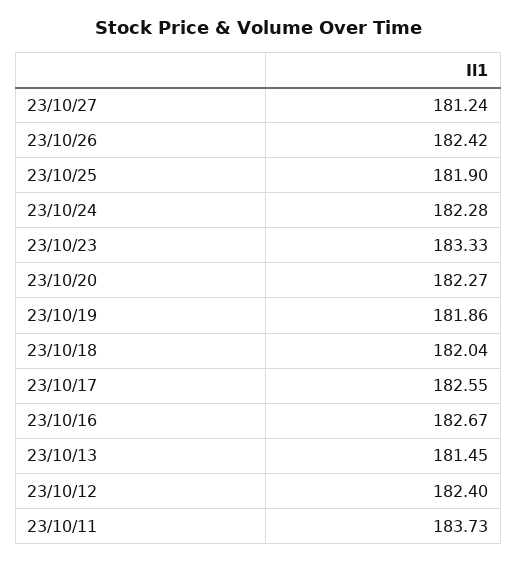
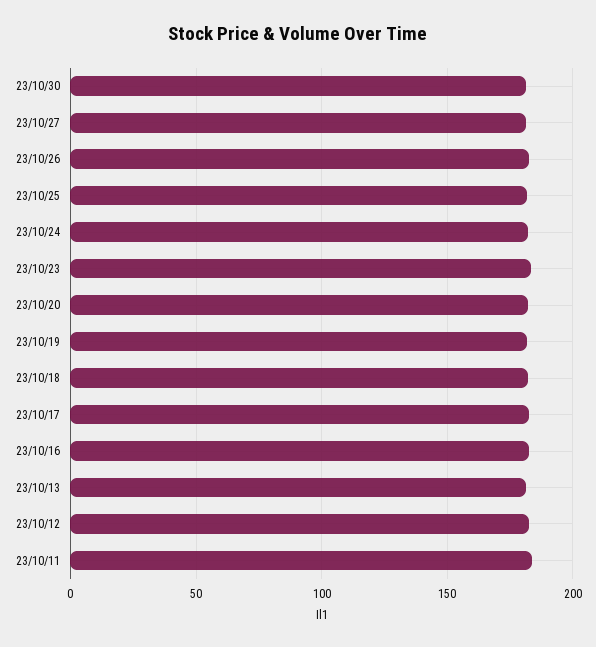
23/10/30: none -> 180

